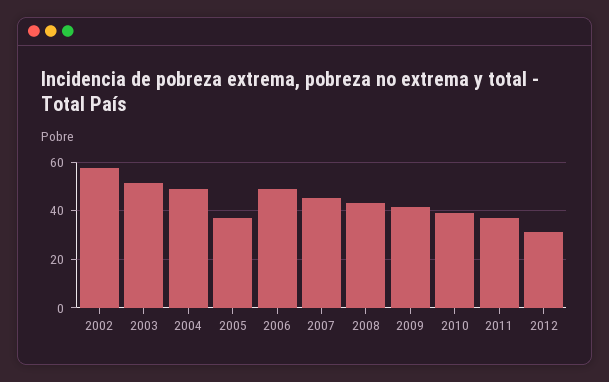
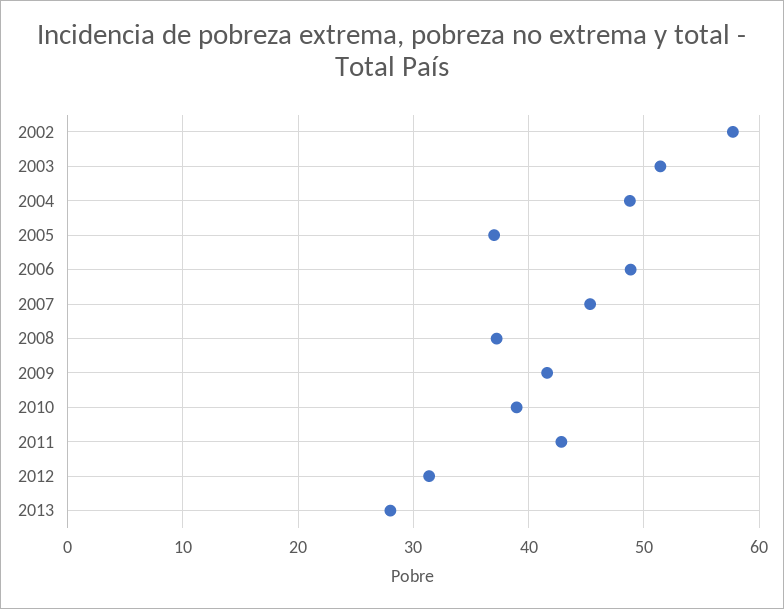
2008: 42.5 -> 37
2011: 37.5 -> 43
2013: none -> 28

